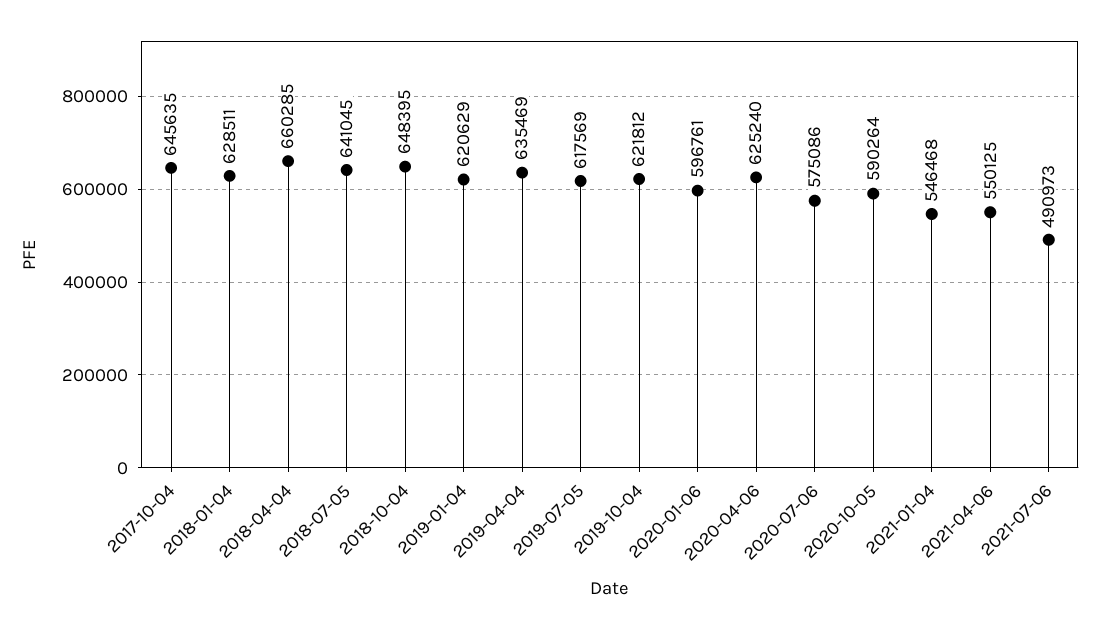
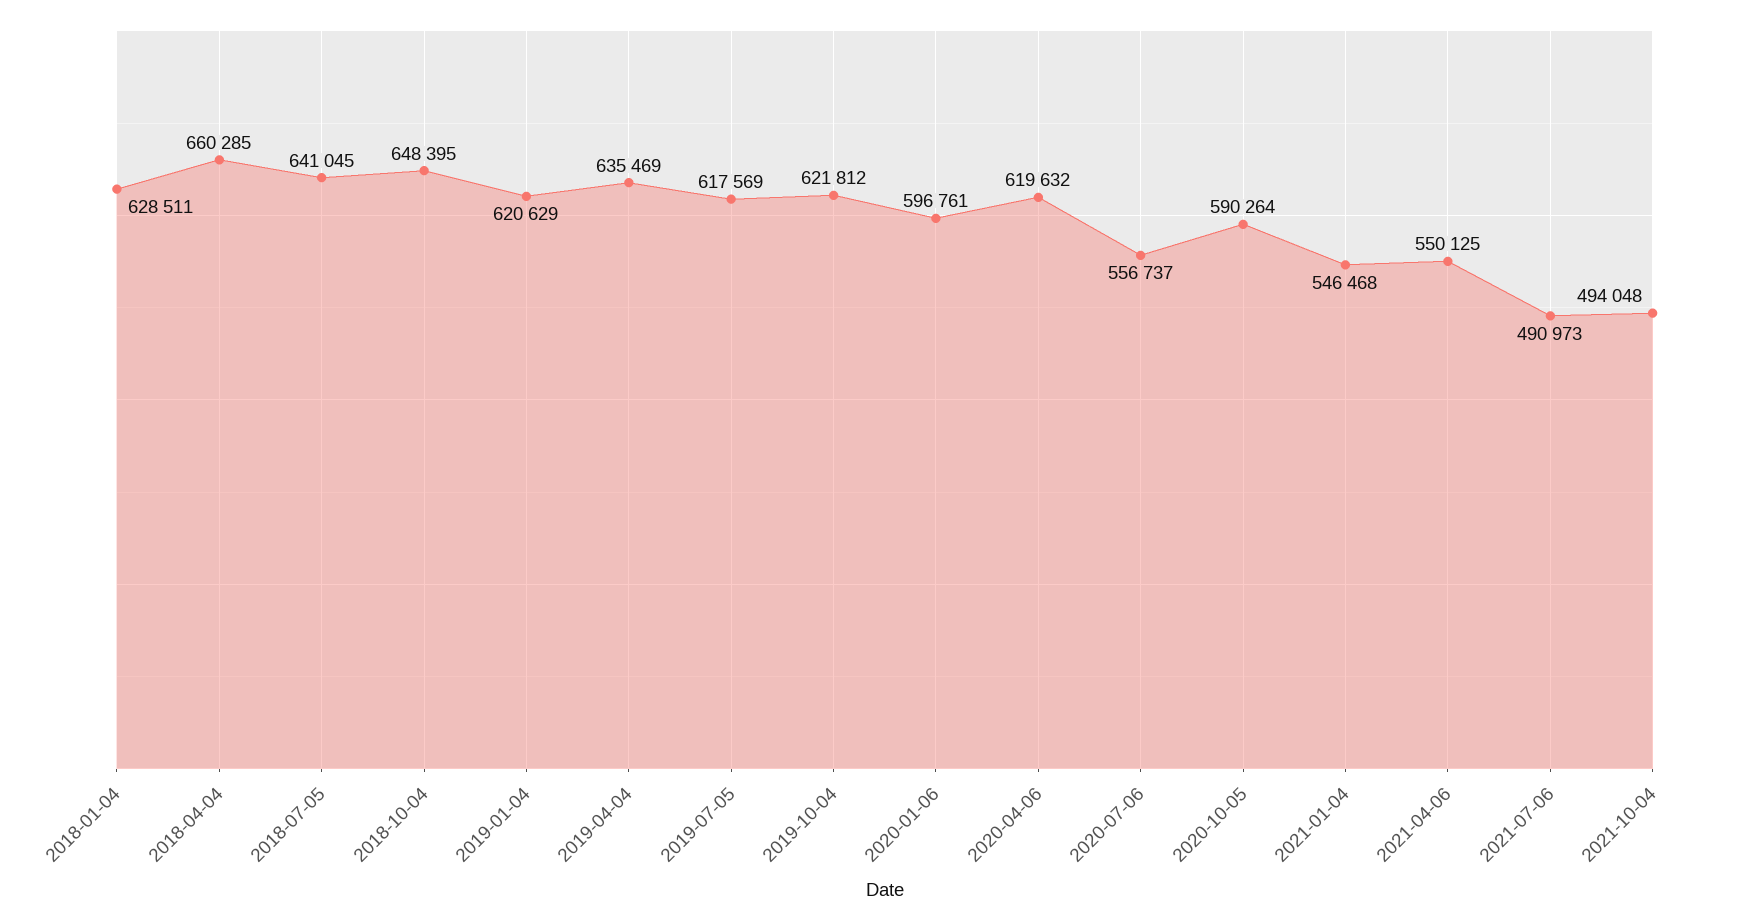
2017-10-04: 645635 -> none
2020-04-06: 625240 -> 619632
2020-07-06: 575086 -> 556737
2021-10-04: none -> 494048

